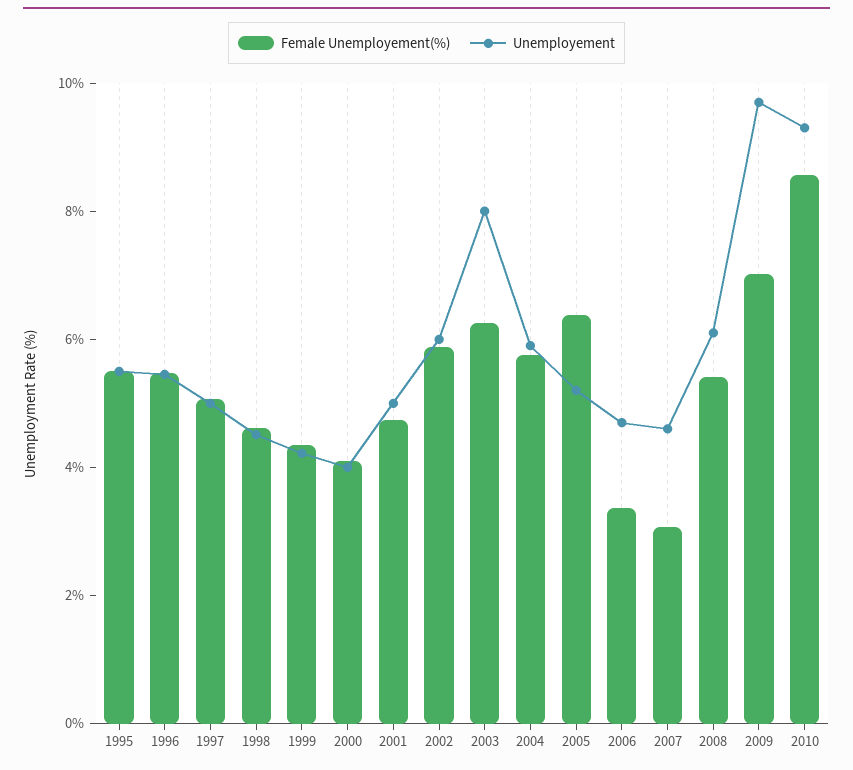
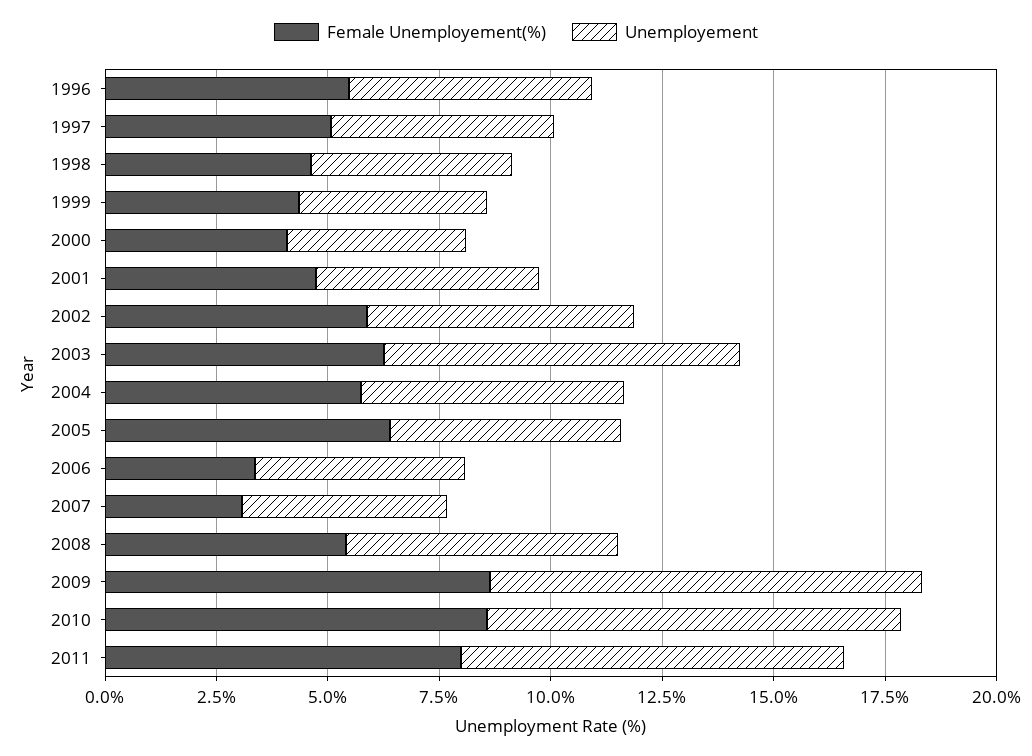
Female Unemployement(%), 1995: 5.5 -> none
Unemployement, 1995: 5.5 -> none
Female Unemployement(%), 2009: 7 -> 8.5
Female Unemployement(%), 2011: none -> 8
Unemployement, 2011: none -> 8.5

